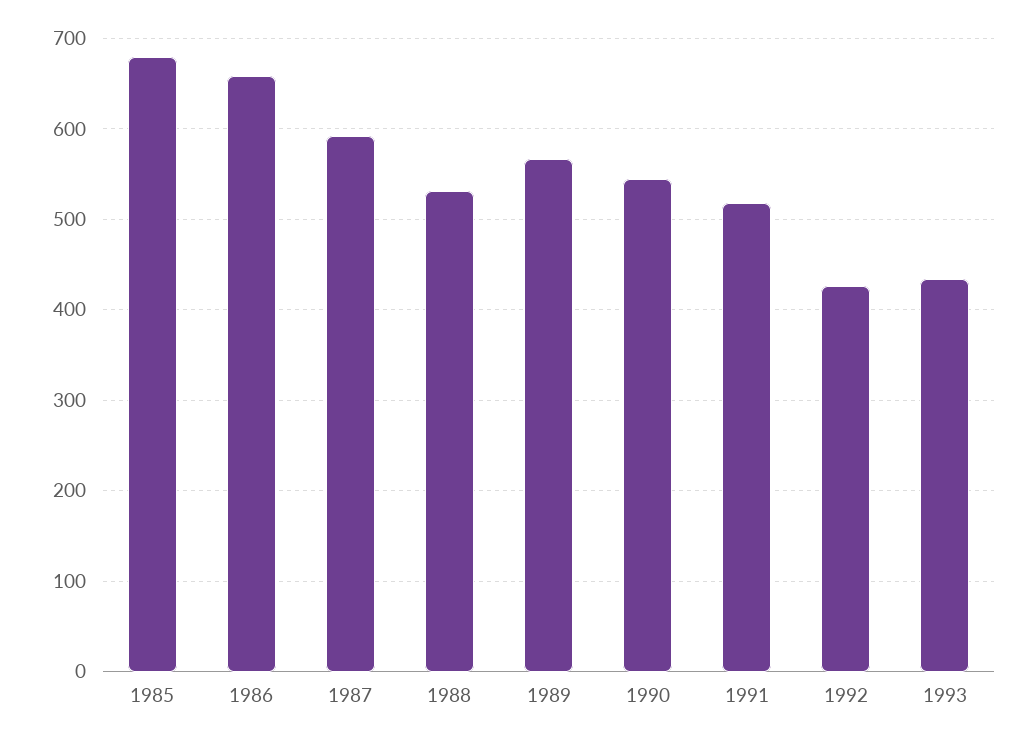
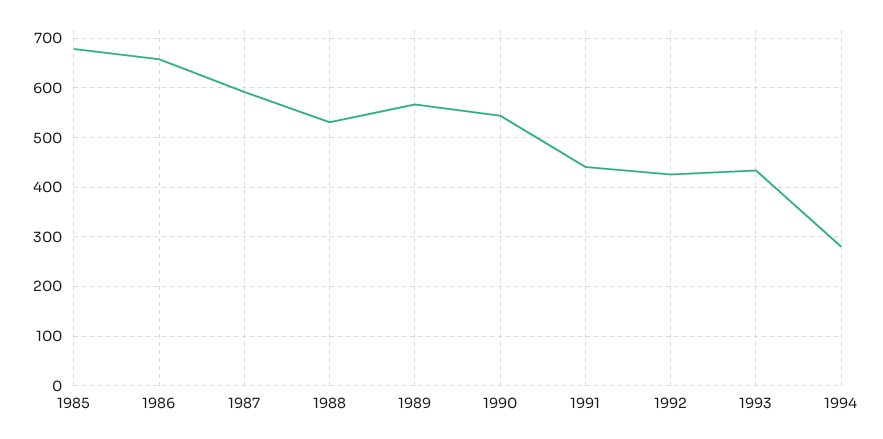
1991: 520 -> 440
1994: none -> 280

